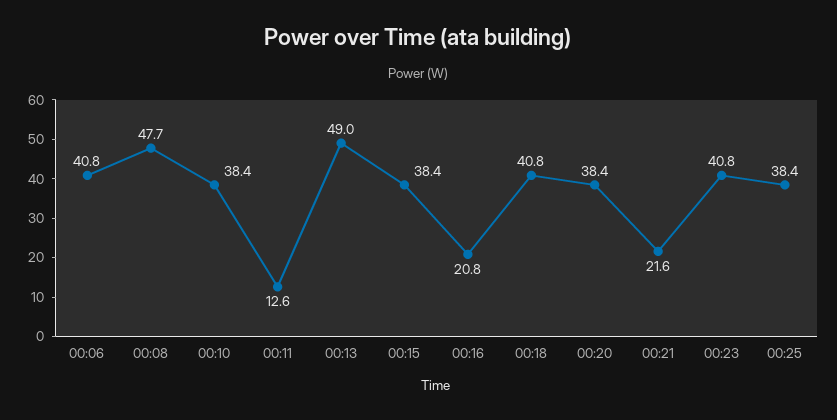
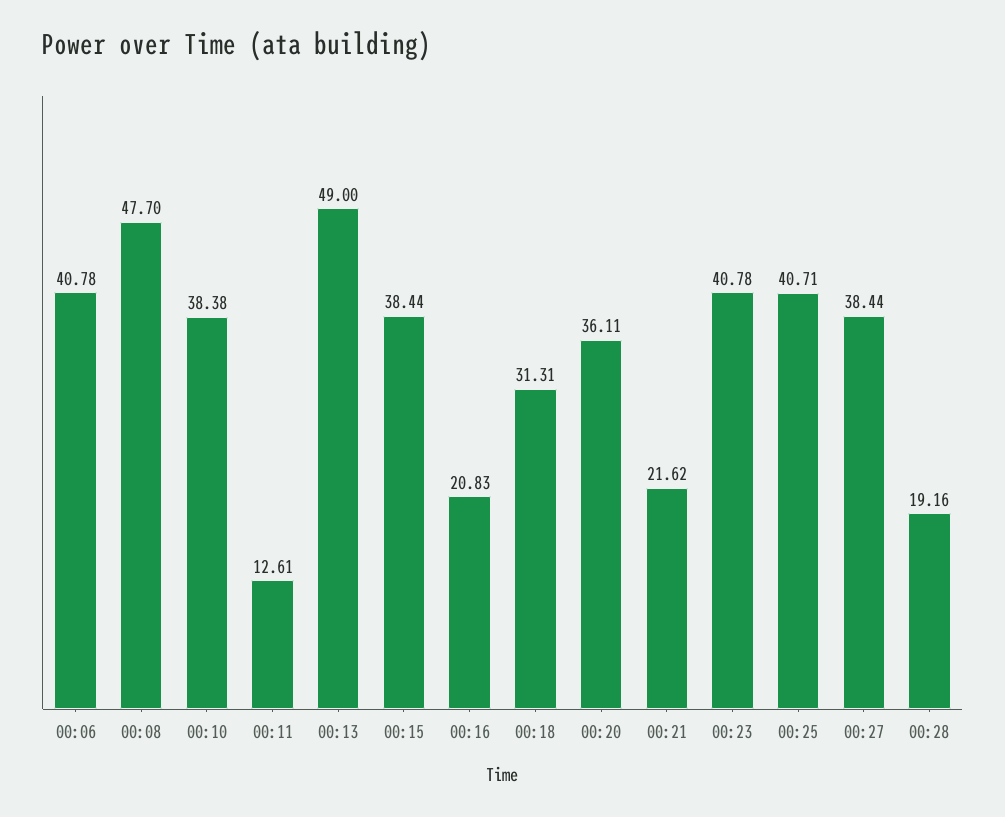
00:18: 40.8 -> 31.31
00:20: 38.4 -> 36.11
00:25: 38.4 -> 40.71
00:27: none -> 38.44
00:28: none -> 19.16

